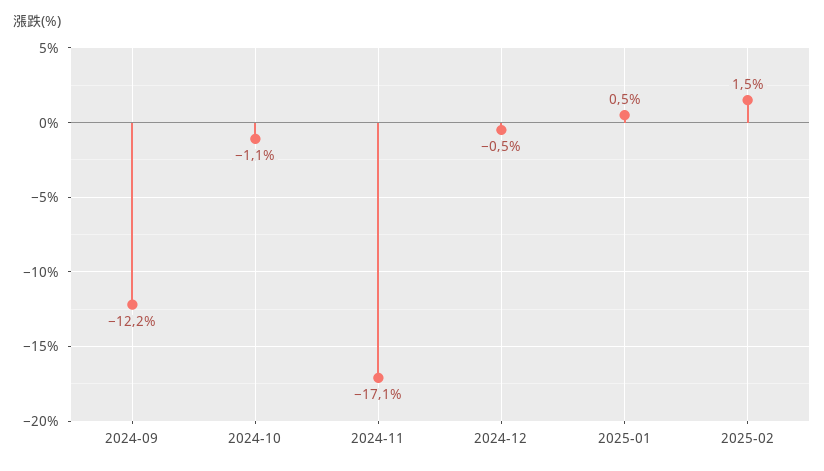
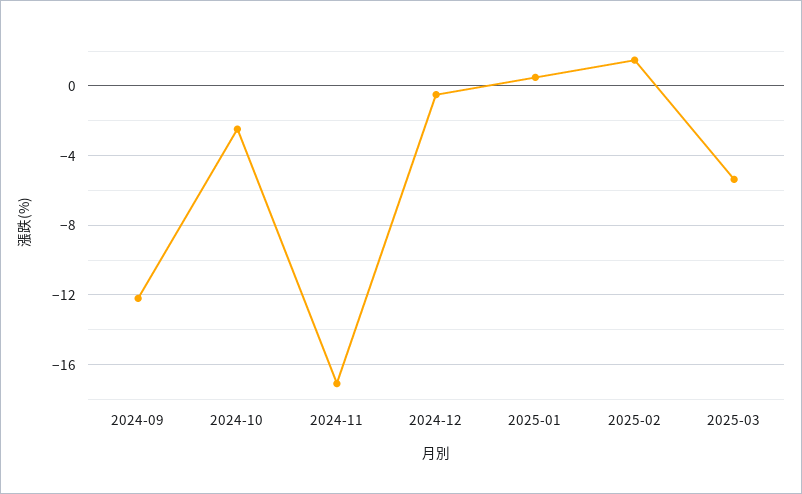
2024-10: -1.1 -> -2.5
2025-03: none -> -5.5

